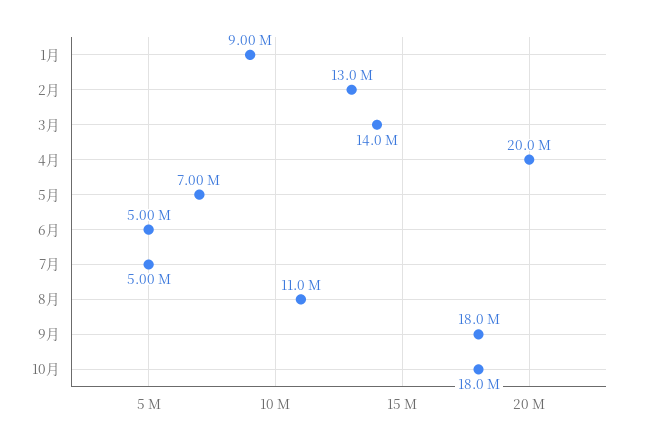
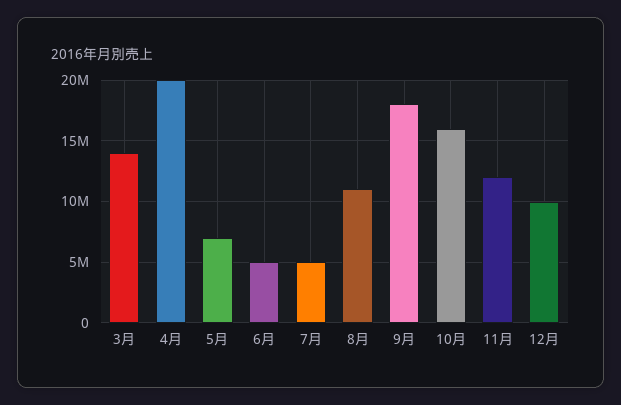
1月: 9000000 -> none
2月: 13000000 -> none
10月: 18000000 -> 16000000
11月: none -> 12000000
12月: none -> 10000000

